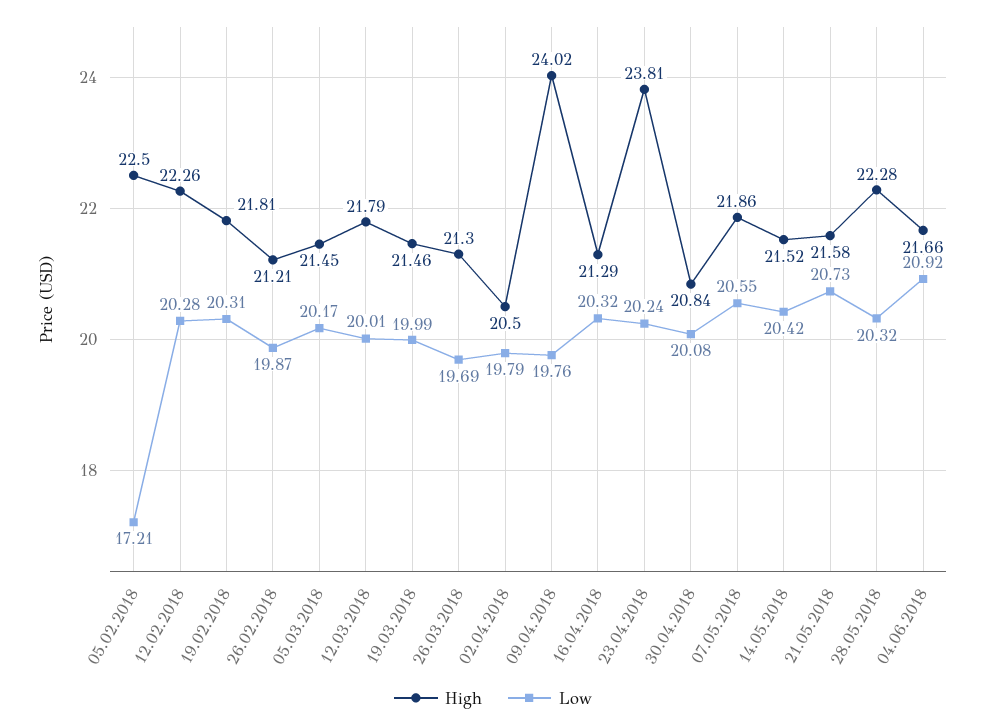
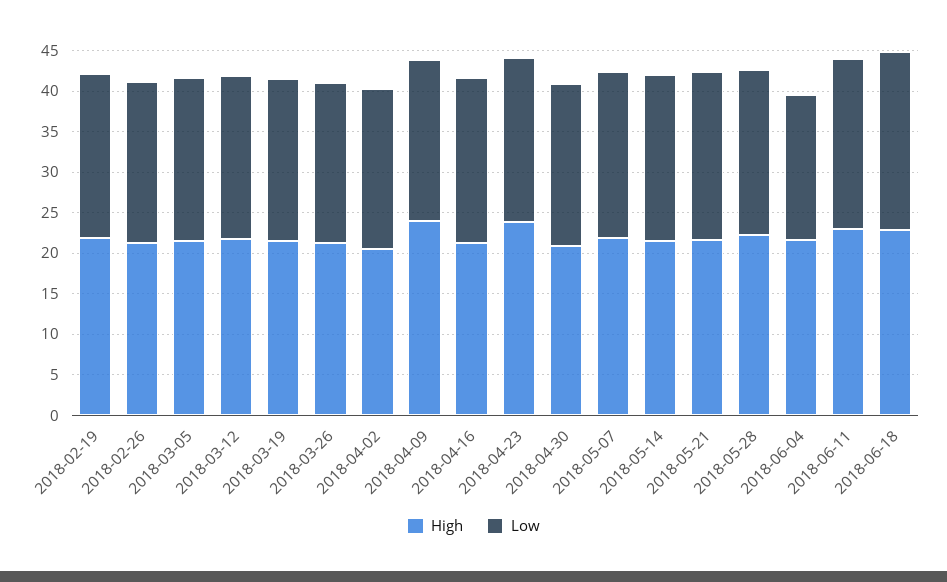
High, 05.02.2018: 22.5 -> none
Low, 05.02.2018: 17.21 -> none
High, 12.02.2018: 22.26 -> none
Low, 12.02.2018: 20.28 -> none
Low, 04.06.2018: 20.92 -> 18
High, 2018-06-11: none -> 23
Low, 2018-06-11: none -> 21
High, 2018-06-18: none -> 23
Low, 2018-06-18: none -> 22

